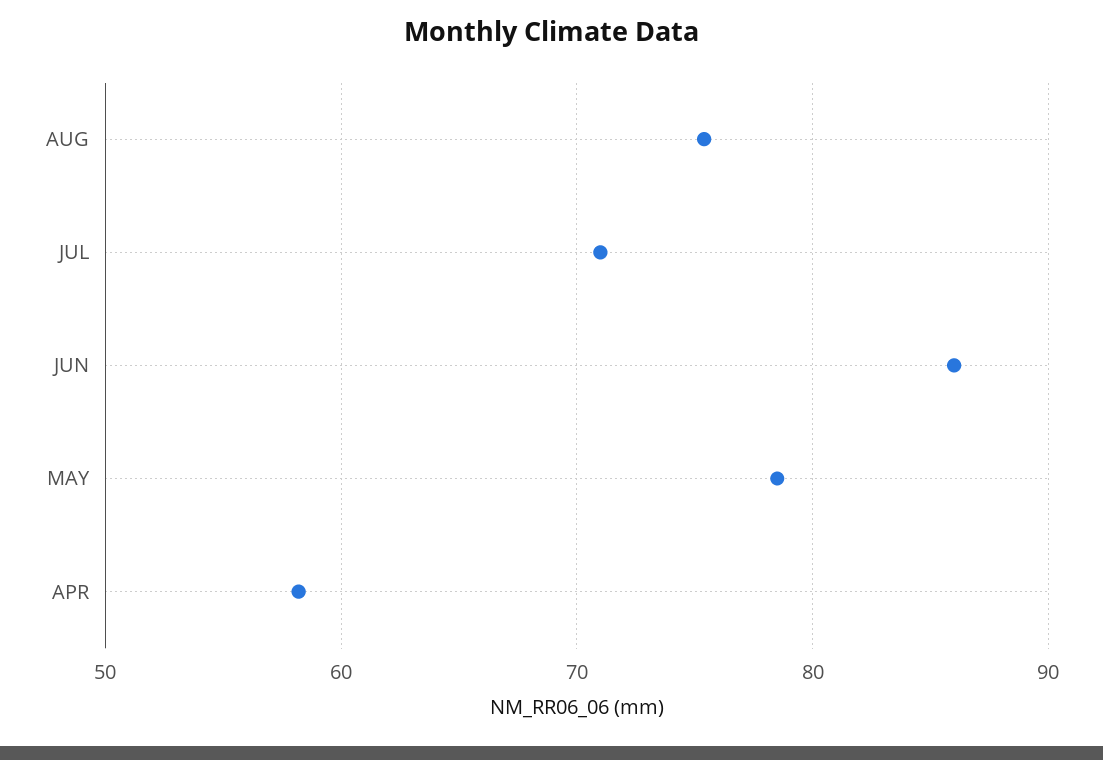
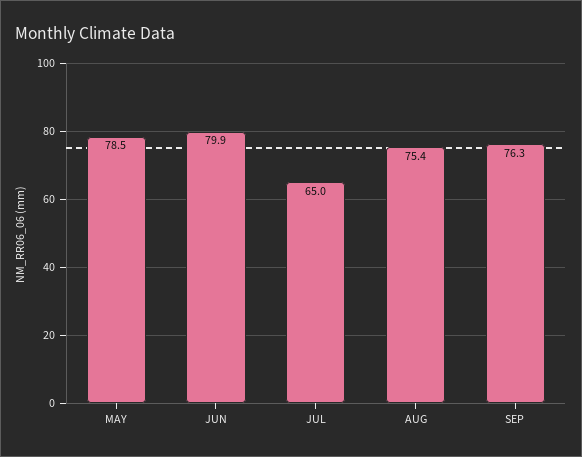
JUL: 71 -> 65
JUN: 86 -> 79.9
APR: 58 -> none
SEP: none -> 76.3

